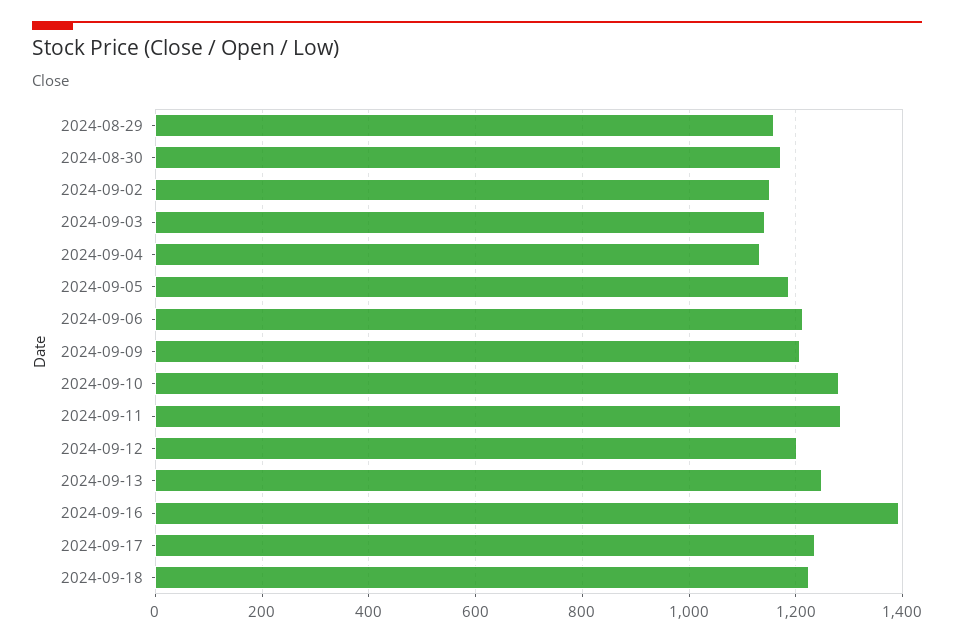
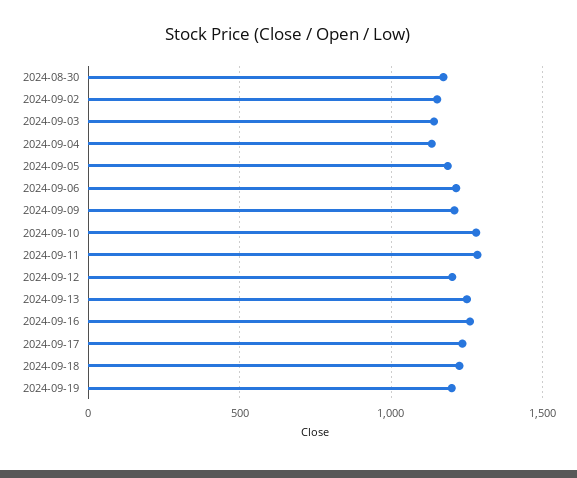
2024-08-29: 1160 -> none
2024-09-16: 1400 -> 1250
2024-09-19: none -> 1200

